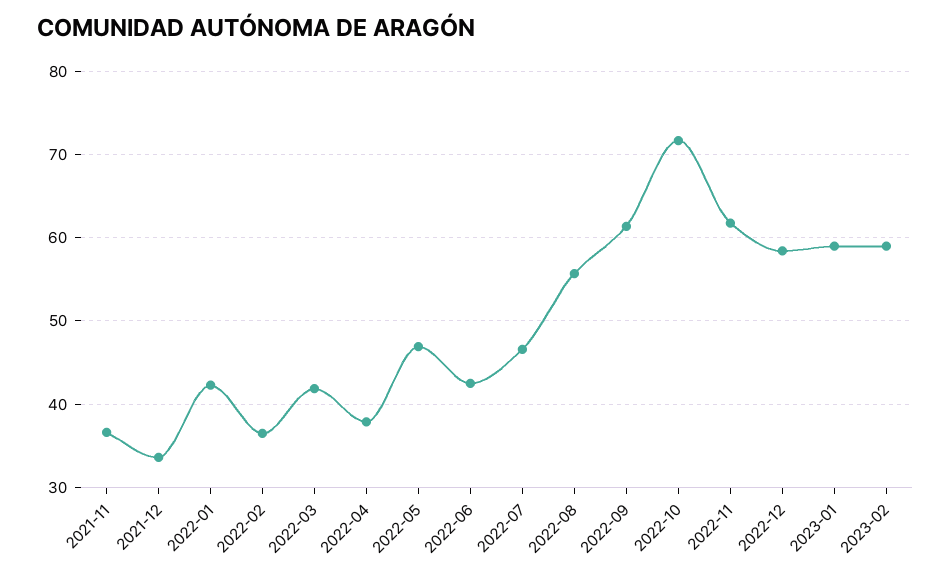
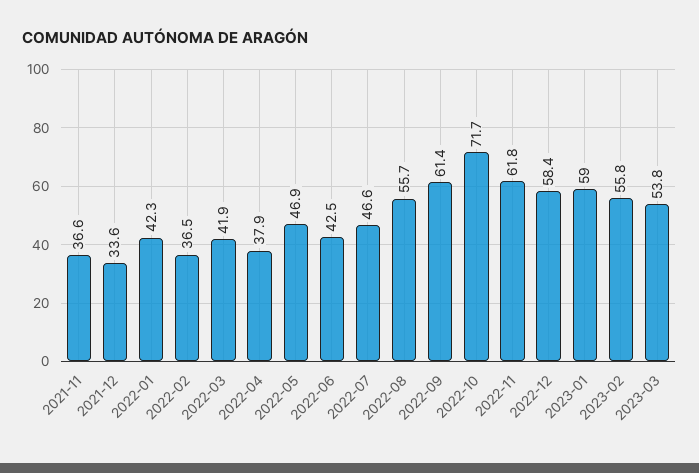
2023-02: 59 -> 55.8
2023-03: none -> 53.8

